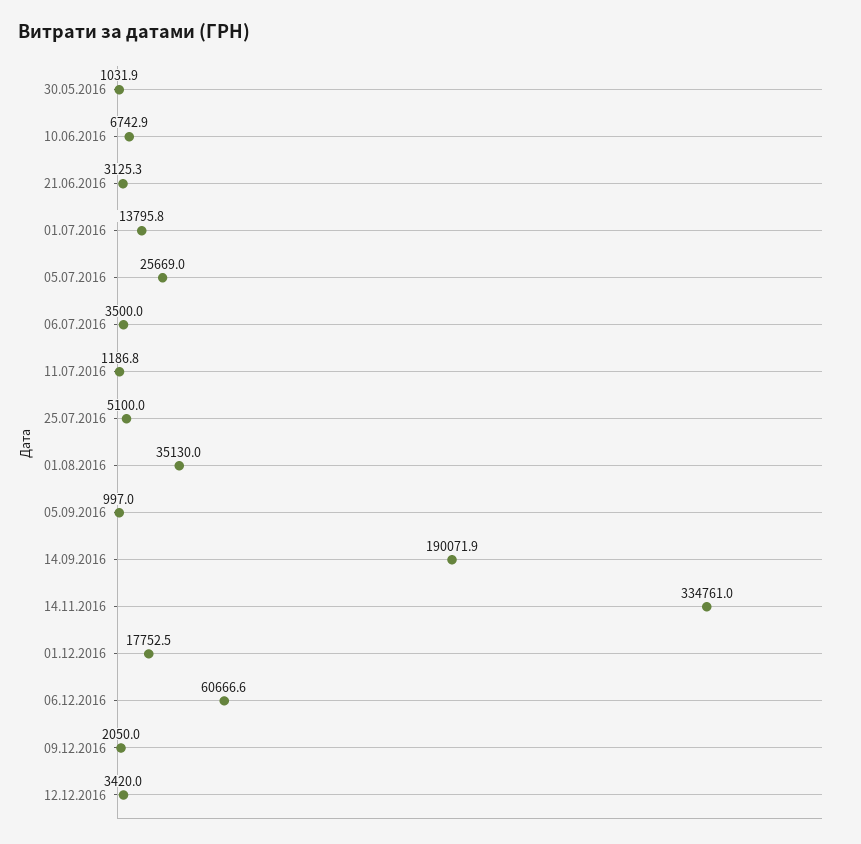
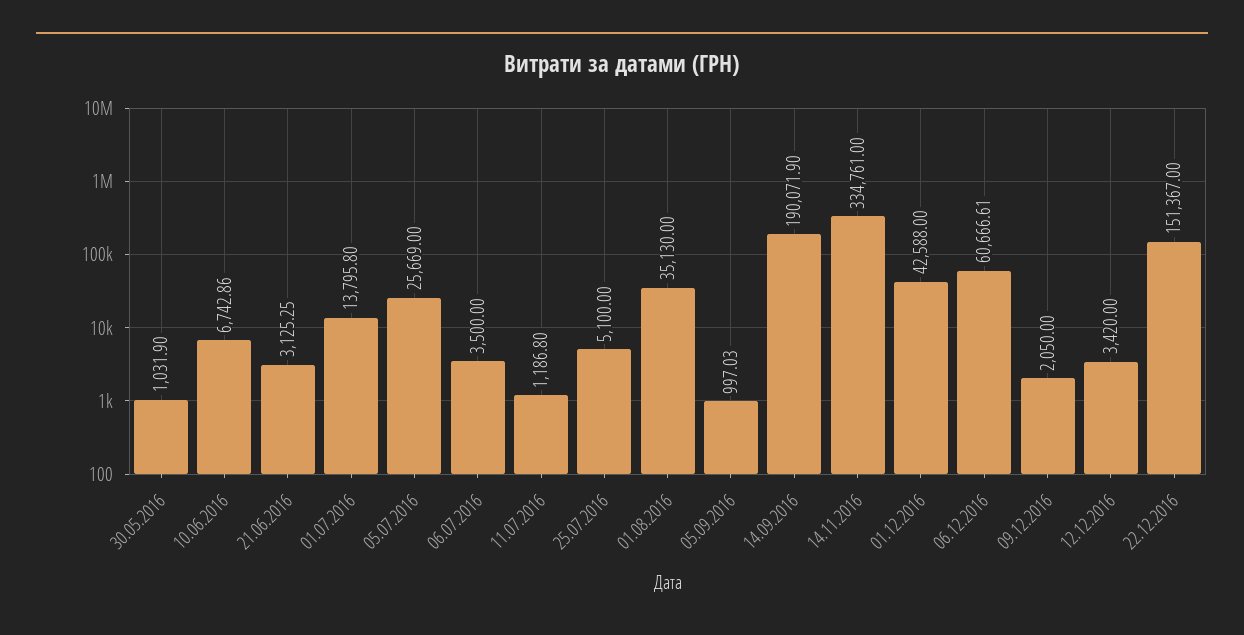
01.12.2016: 17752.5 -> 42588
22.12.2016: none -> 151367

